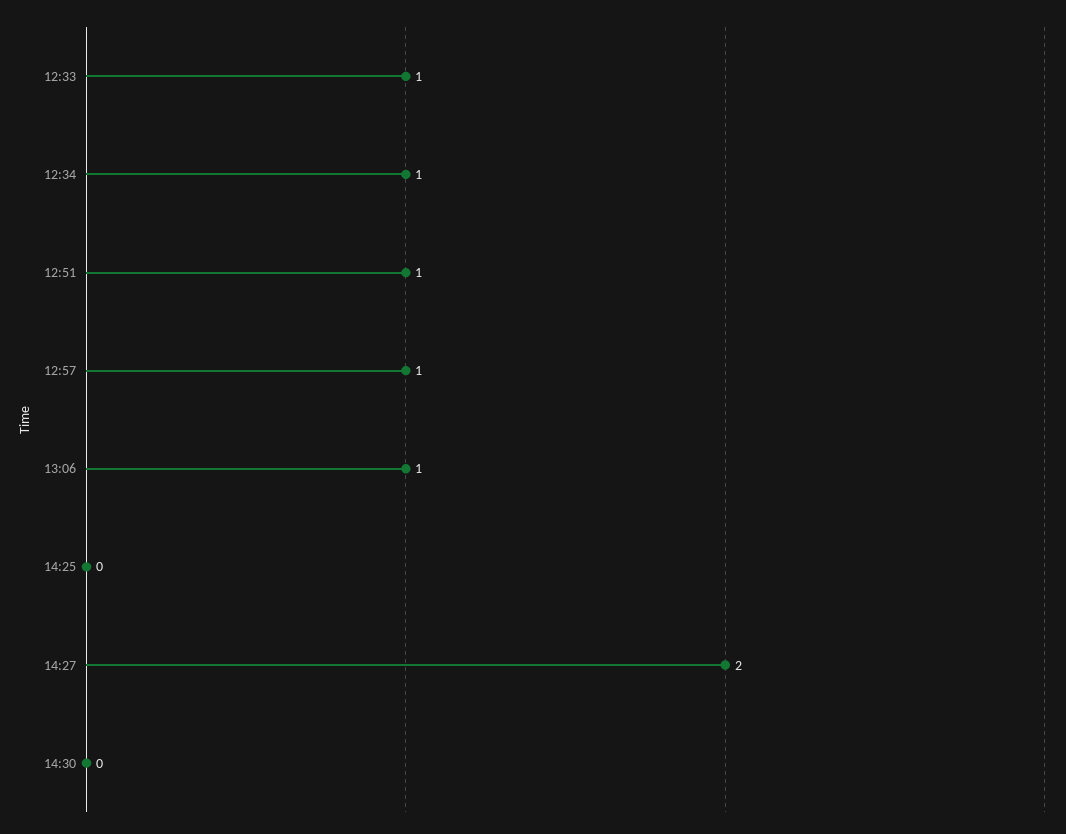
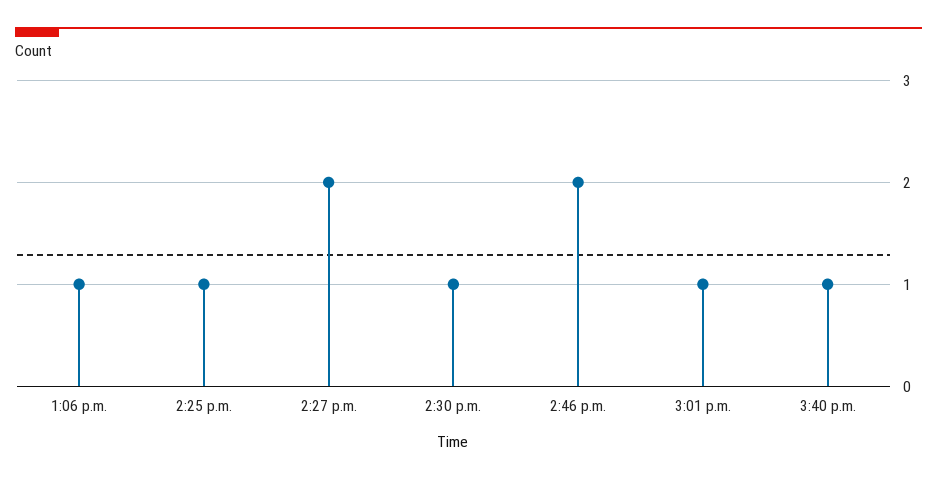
12:33: 1 -> none
12:34: 1 -> none
12:51: 1 -> none
12:57: 1 -> none
14:25: 0 -> 1
14:30: 0 -> 1
2:46 p.m.: none -> 2
3:01 p.m.: none -> 1
3:40 p.m.: none -> 1

